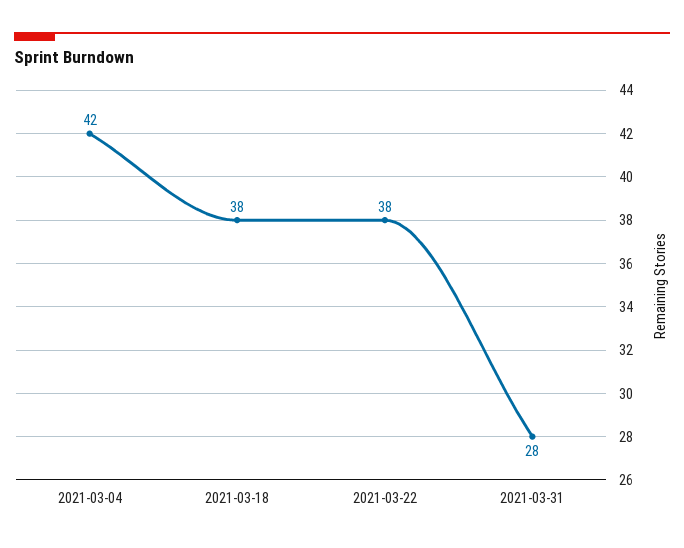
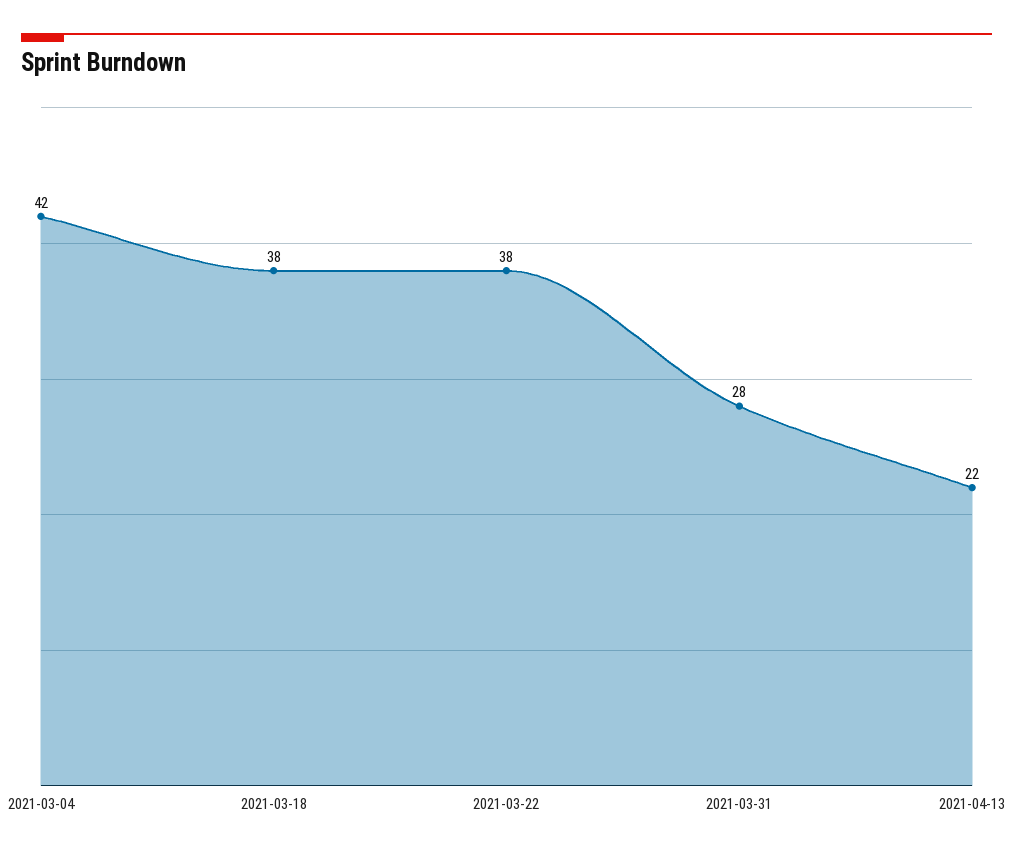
2021-04-13: none -> 22

